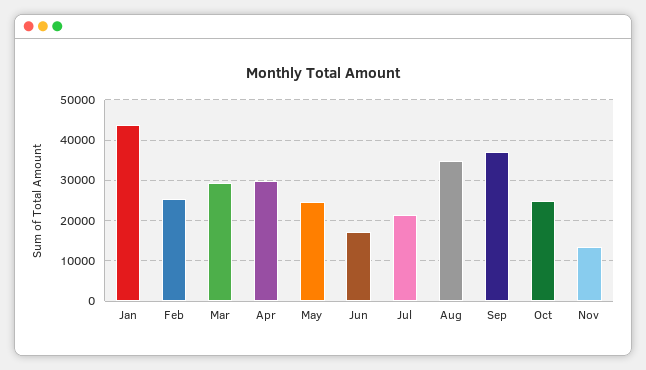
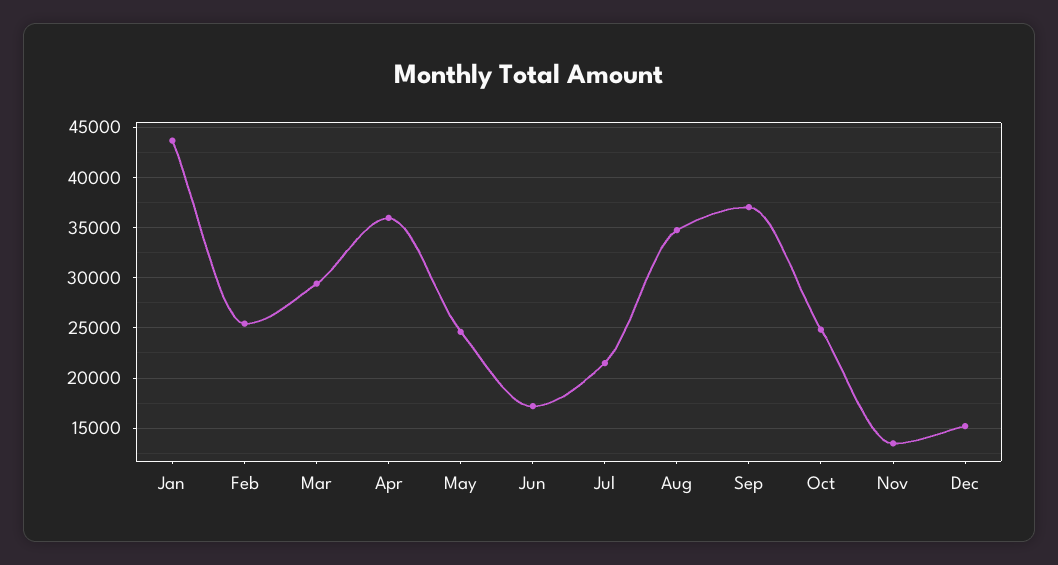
Apr: 30000 -> 36000
Dec: none -> 15000

